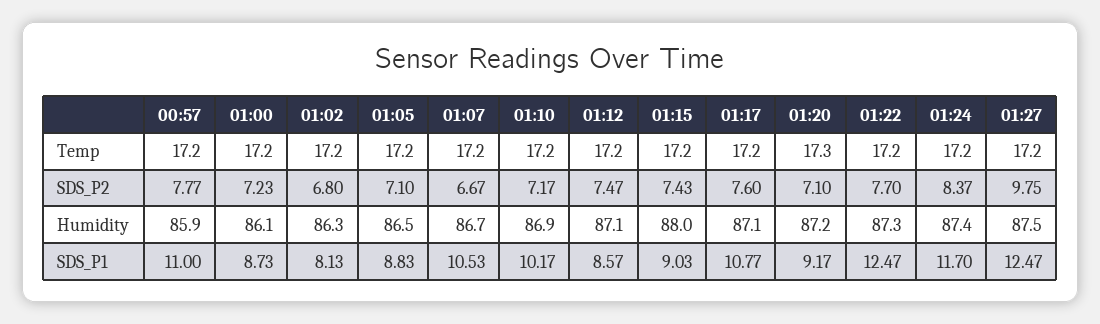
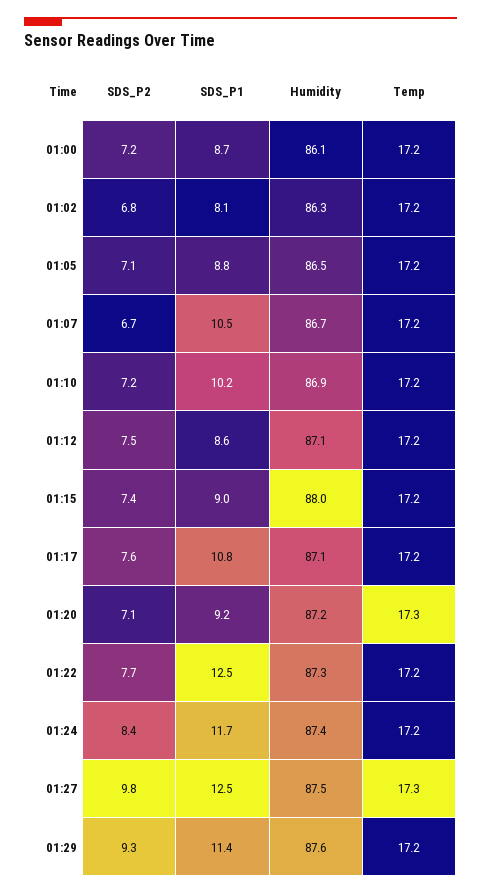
00:57, Temp: 17.2 -> none
01:27, Temp: 17.2 -> 17.3
00:57, SDS_P2: 7.77 -> none
00:57, Humidity: 85.9 -> none
00:57, SDS_P1: 11 -> none
01:29, SDS_P2: none -> 9.3
01:29, SDS_P1: none -> 11.4
01:29, Humidity: none -> 87.6
01:29, Temp: none -> 17.2

